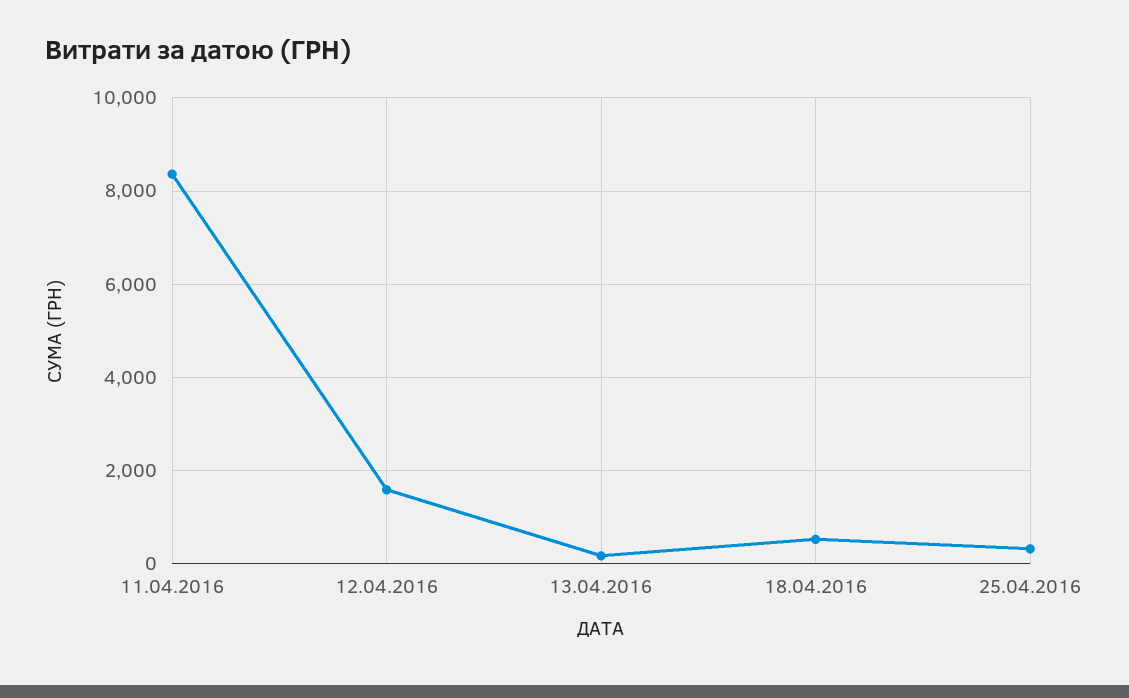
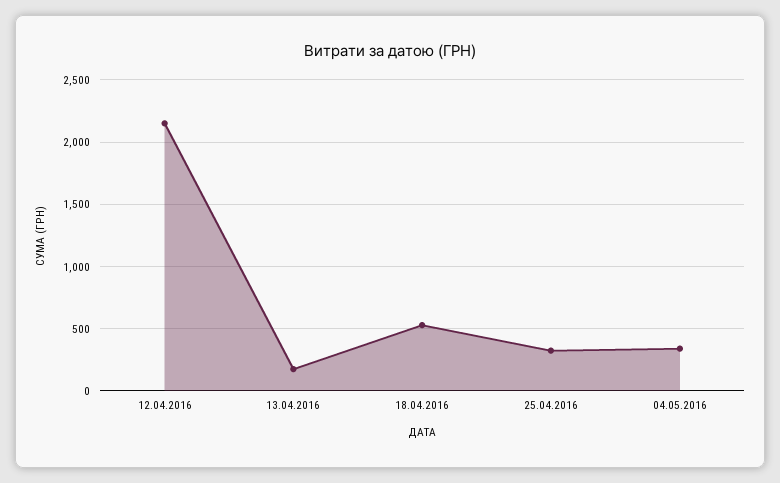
11.04.2016: 8400 -> none
12.04.2016: 1600 -> 2150
04.05.2016: none -> 350

